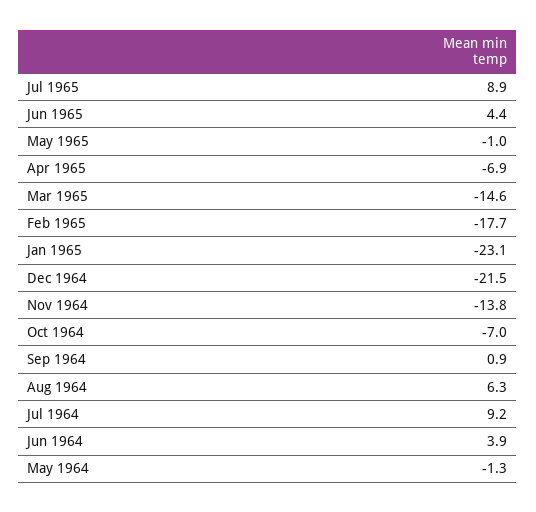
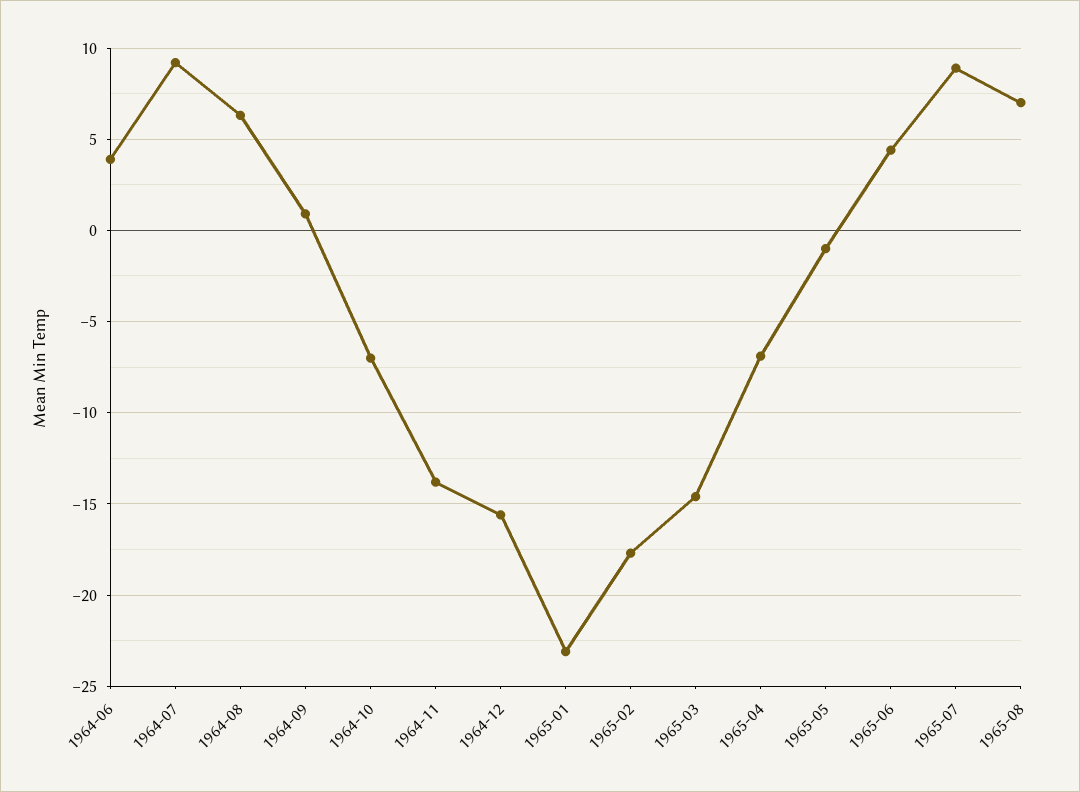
Dec 1964: -21.5 -> -15.5
May 1964: -1.3 -> none
1965-08: none -> 7

